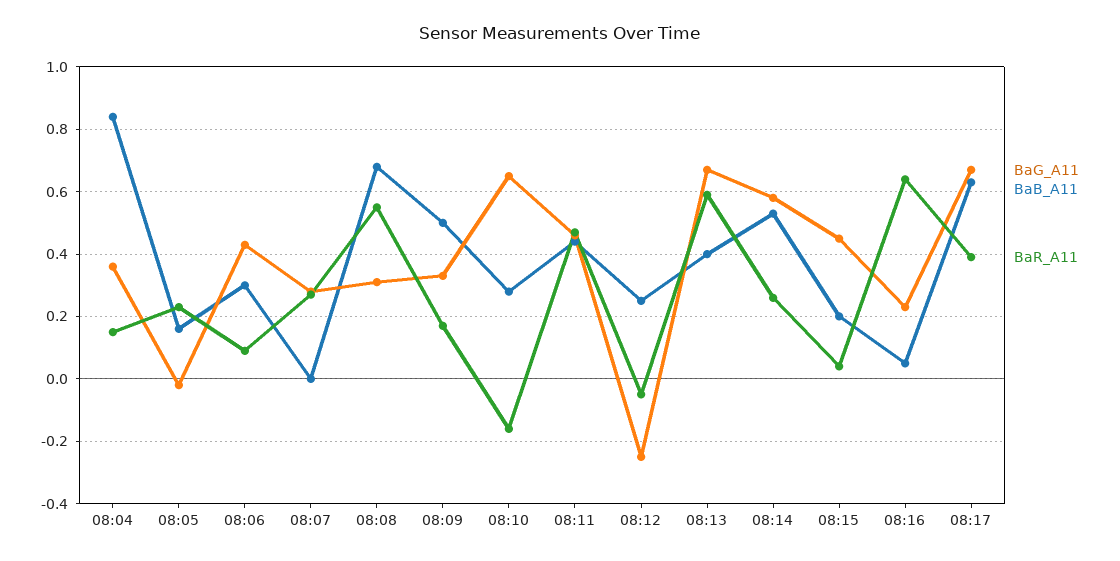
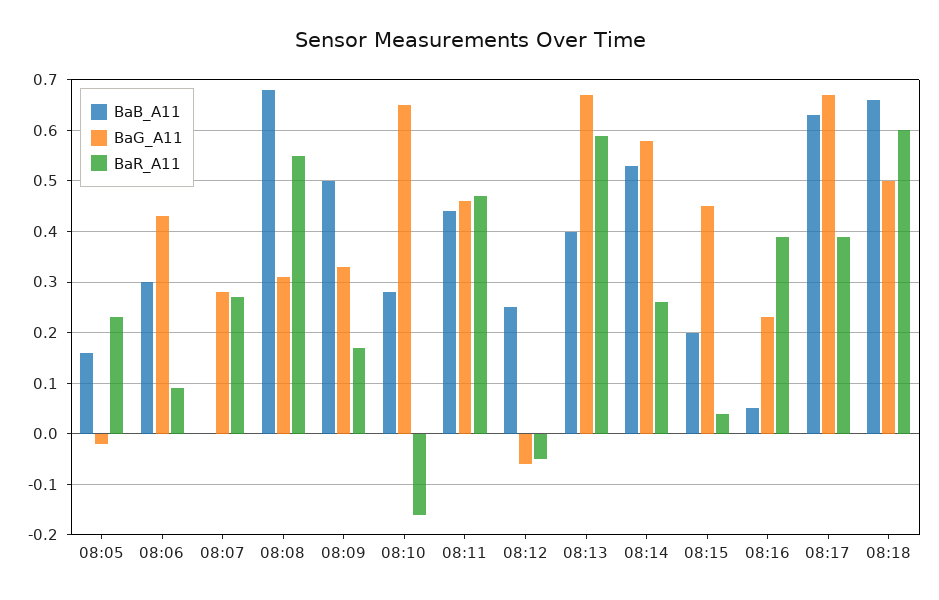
BaG_A11, 08:04: 0.35 -> none
BaB_A11, 08:04: 0.85 -> none
BaR_A11, 08:04: 0.15 -> none
BaG_A11, 08:12: -0.25 -> -0.05
BaR_A11, 08:16: 0.65 -> 0.4
BaB_A11, 08:18: none -> 0.65
BaG_A11, 08:18: none -> 0.5
BaR_A11, 08:18: none -> 0.6

